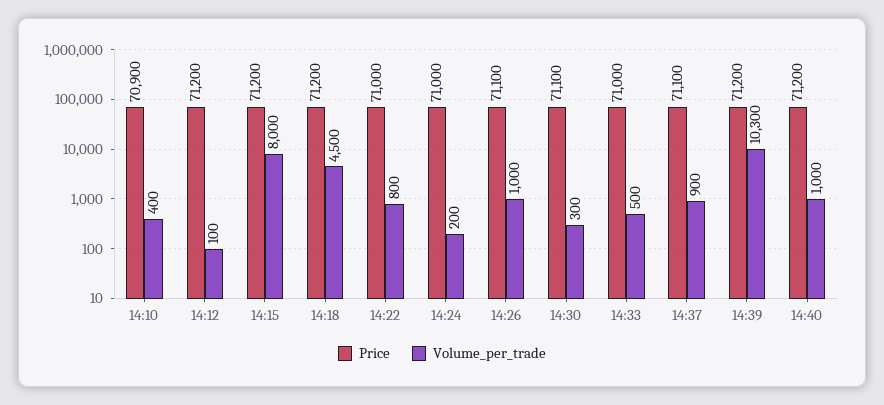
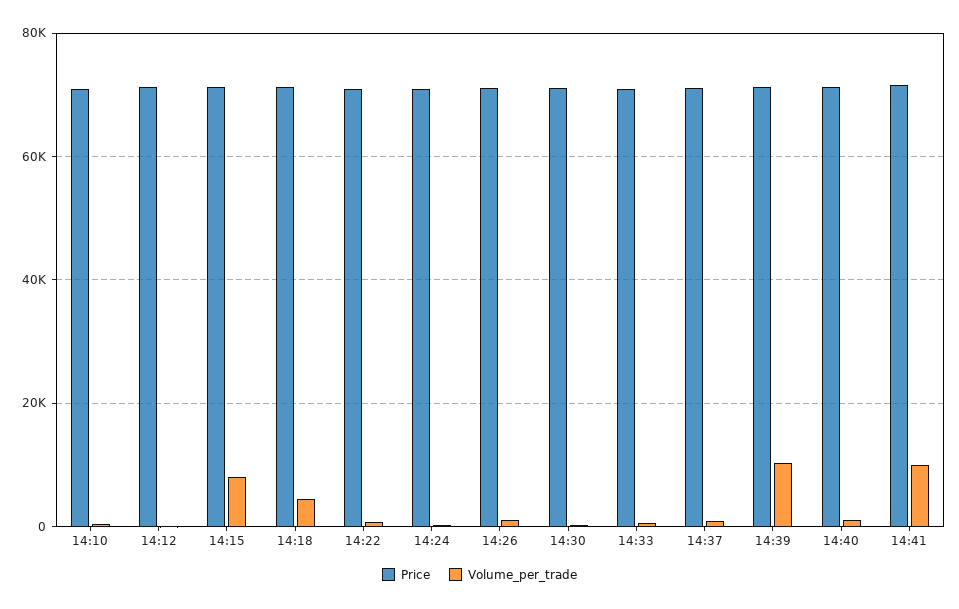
Price, 14:41: none -> 72000
Volume_per_trade, 14:41: none -> 10000

